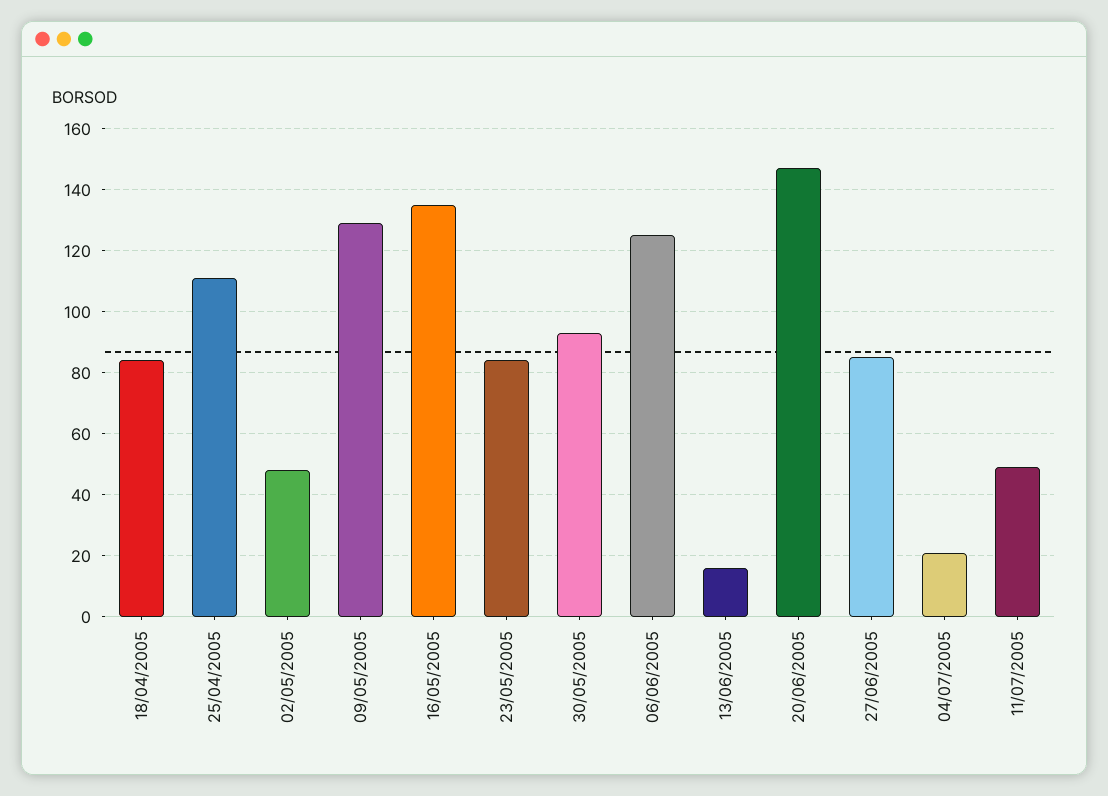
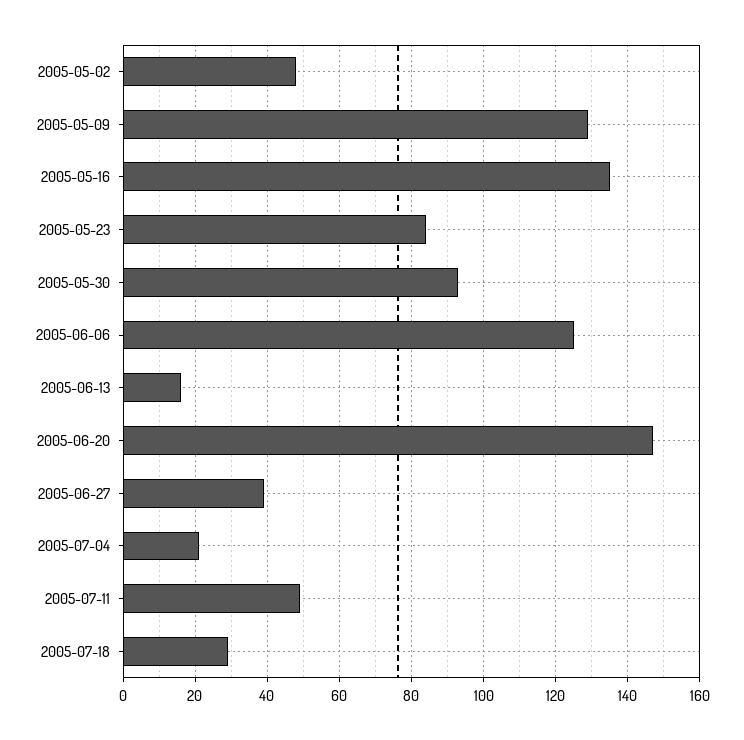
18/04/2005: 85 -> none
25/04/2005: 110 -> none
27/06/2005: 85 -> 40
2005-07-18: none -> 30

